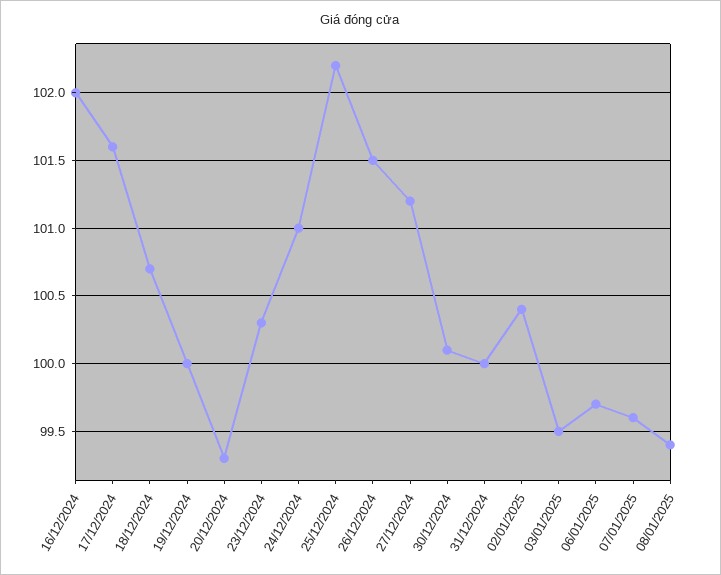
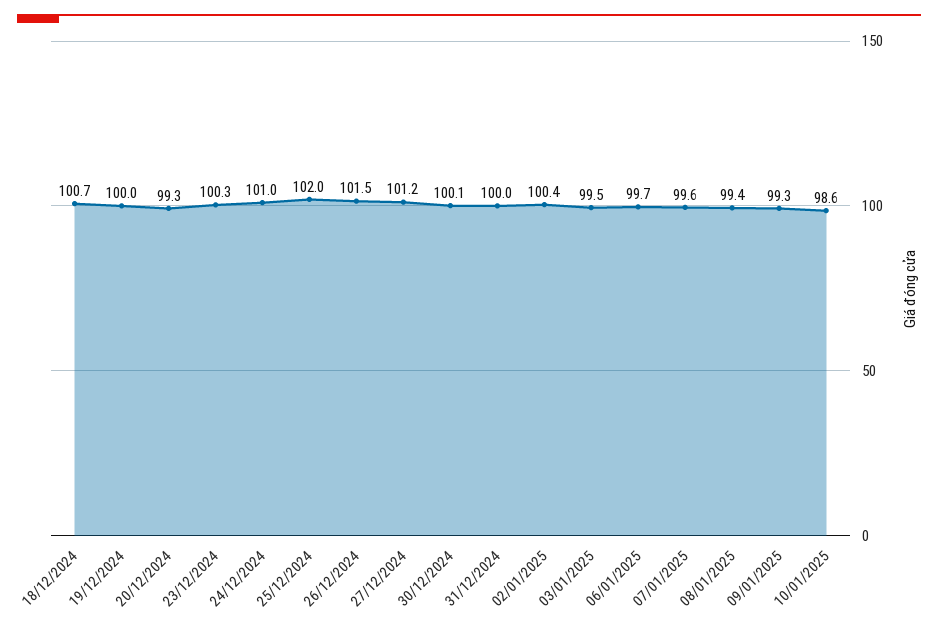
16/12/2024: 102 -> none
17/12/2024: 101.6 -> none
25/12/2024: 102.2 -> 102
09/01/2025: none -> 99.3
10/01/2025: none -> 98.6

